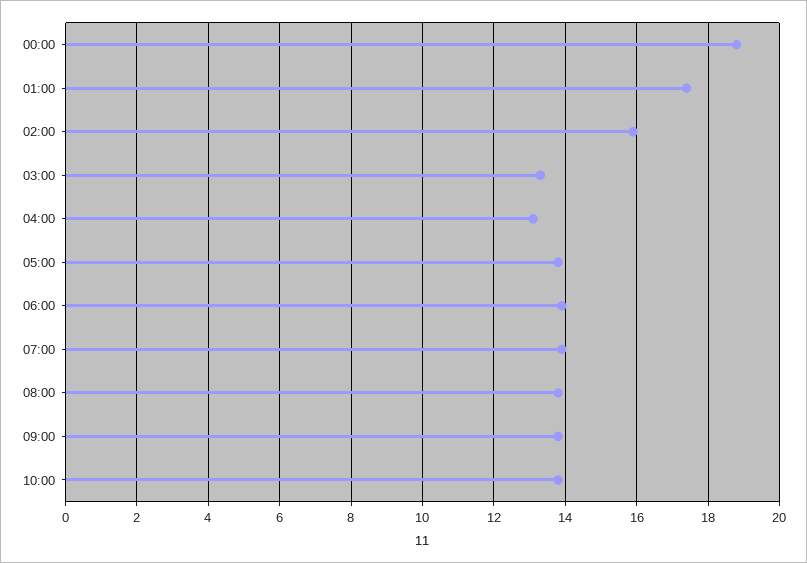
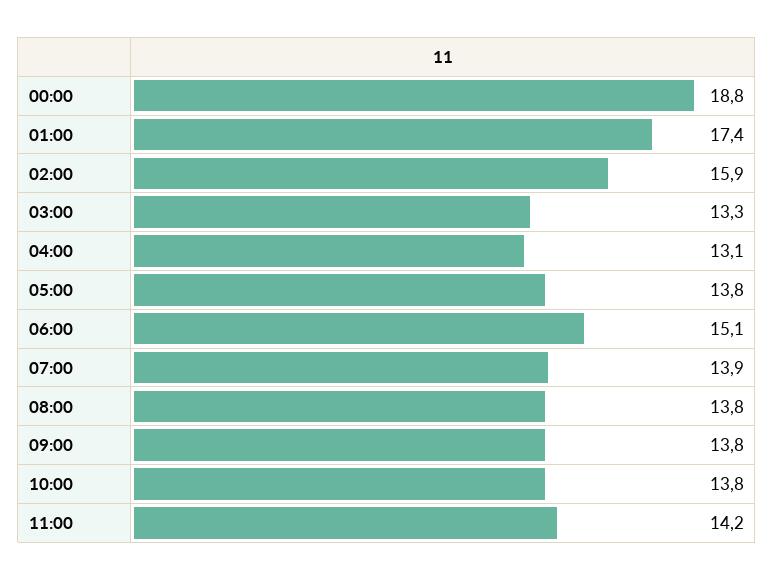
06:00: 14 -> 15.1
11:00: none -> 14.2

